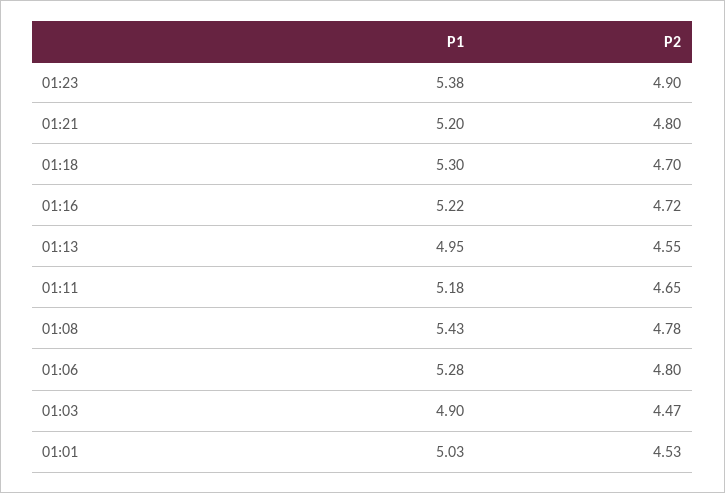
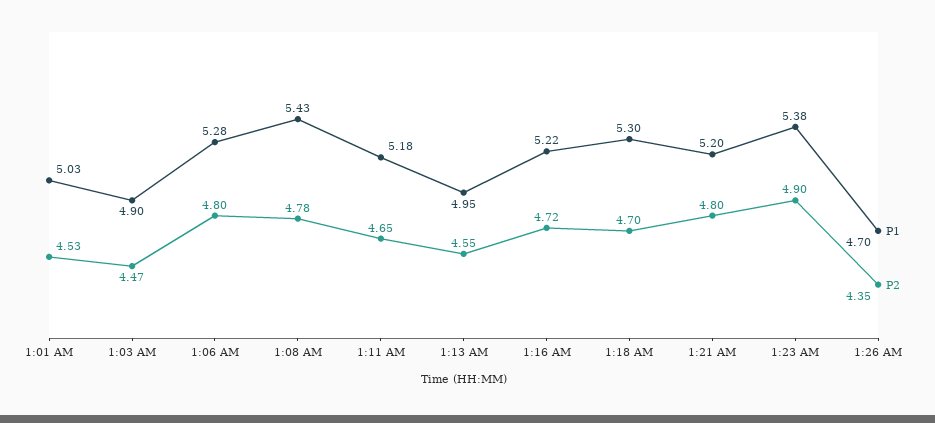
P1, 1:26 AM: none -> 4.7
P2, 1:26 AM: none -> 4.35

